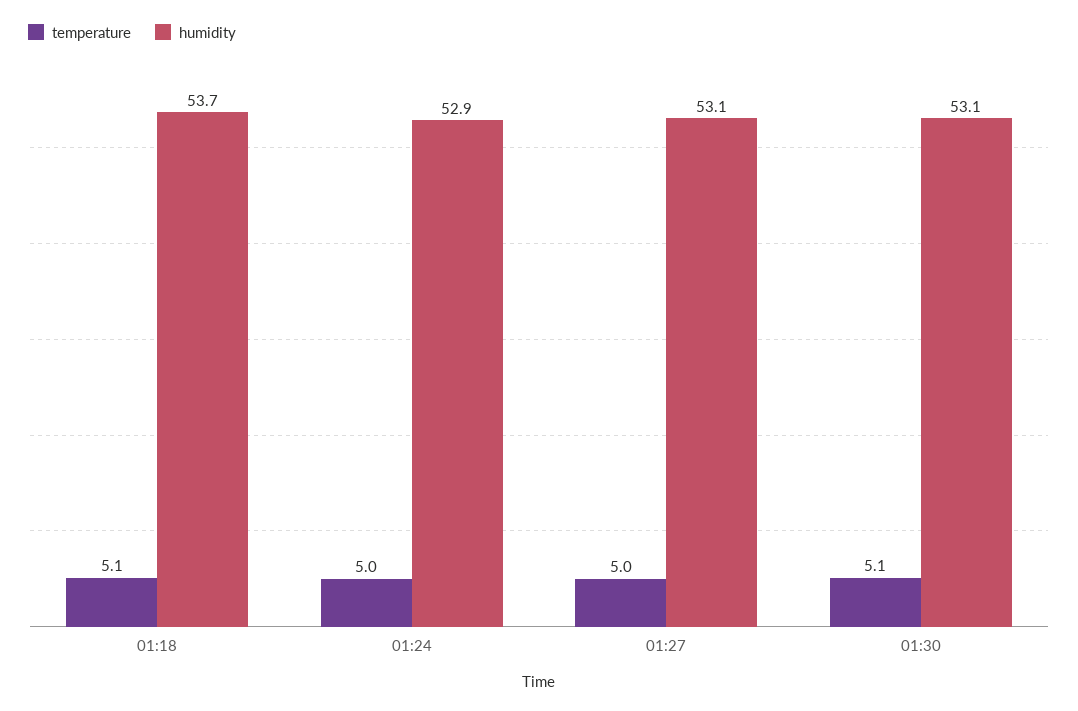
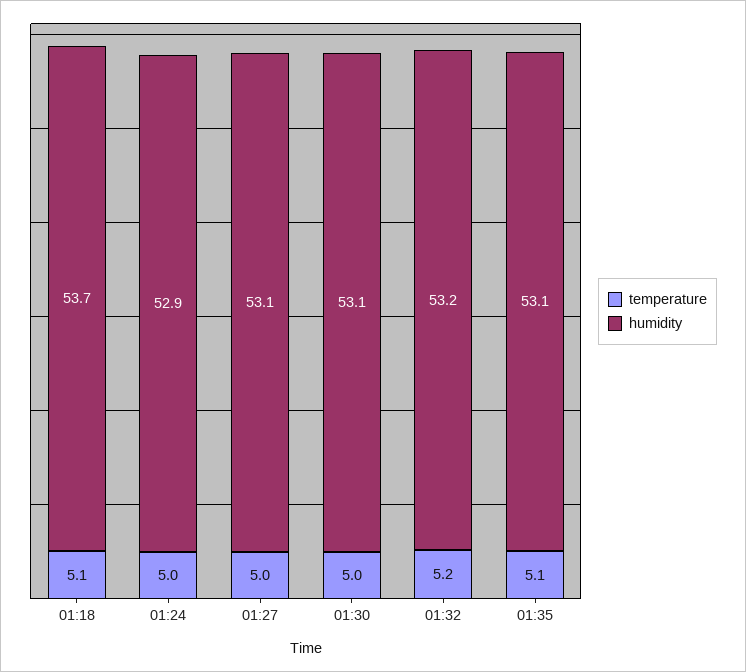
temperature, 01:30: 5.1 -> 5
temperature, 01:32: none -> 5.2
humidity, 01:32: none -> 53.2
temperature, 01:35: none -> 5.1
humidity, 01:35: none -> 53.1

